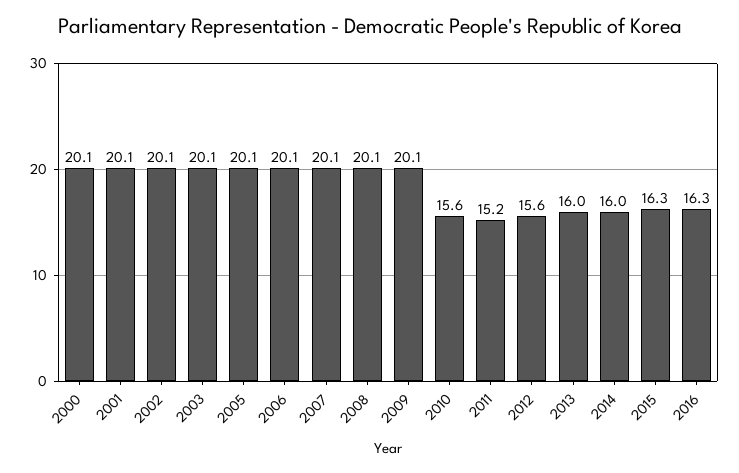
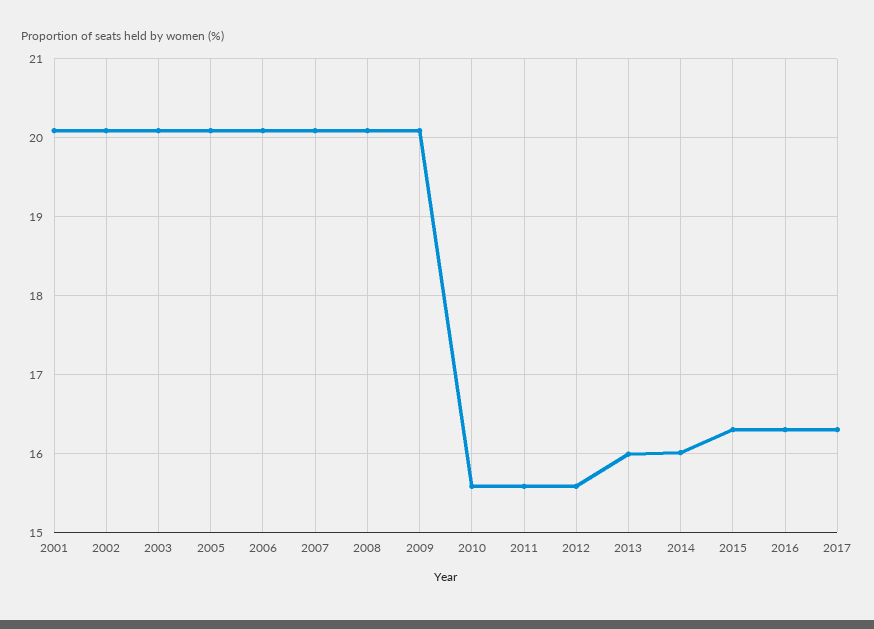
2000: 20.1 -> none
2011: 15.2 -> 15.6
2017: none -> 16.3

